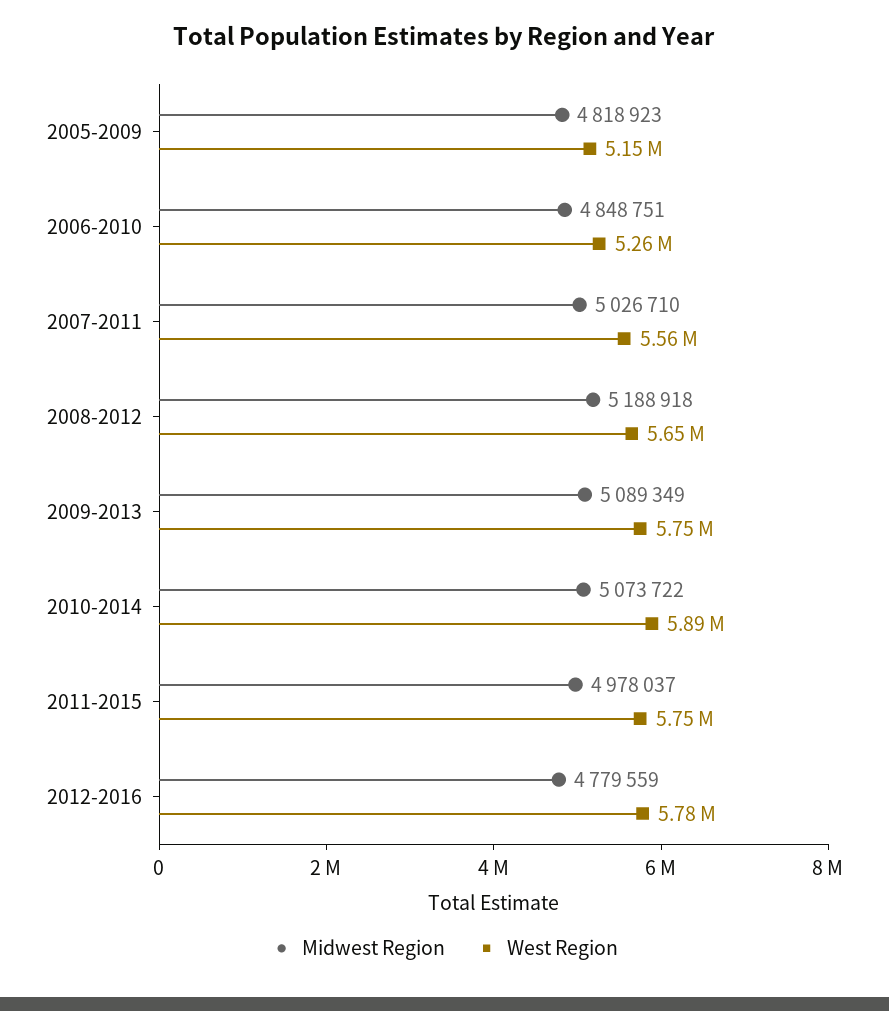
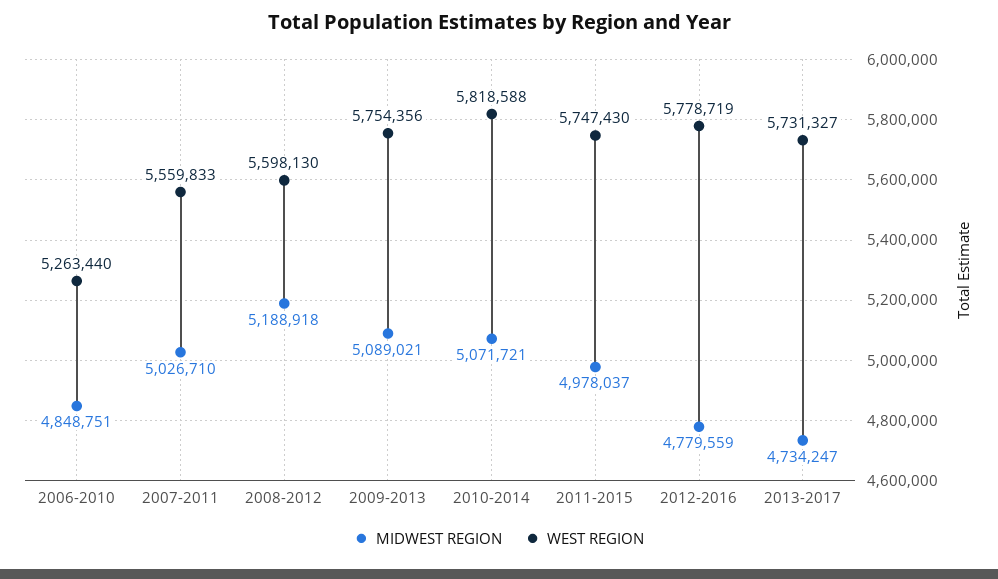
Midwest Region, 2005-2009: 4818923 -> none
West Region, 2005-2009: 5150000 -> none
West Region, 2008-2012: 5650000 -> 5598130
Midwest Region, 2009-2013: 5089349 -> 5089021
Midwest Region, 2010-2014: 5073722 -> 5071721
West Region, 2010-2014: 5890000 -> 5818588
Midwest Region, 2013-2017: none -> 4734247
West Region, 2013-2017: none -> 5731327

